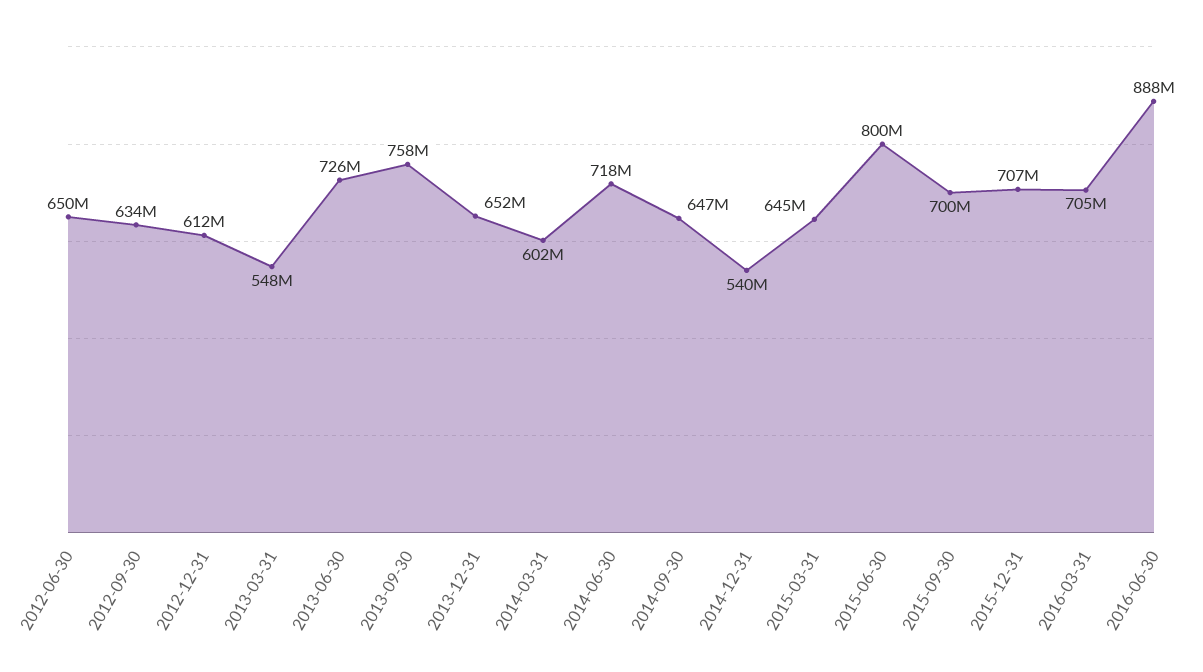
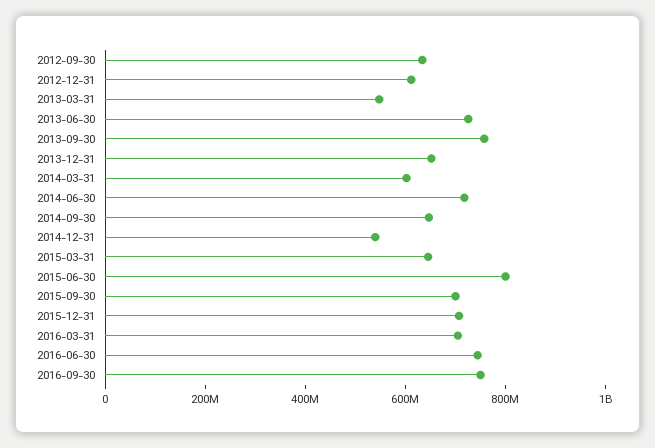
2012-06-30: 650000000 -> none
2016-06-30: 888000000 -> 750000000
2016-09-30: none -> 750000000

